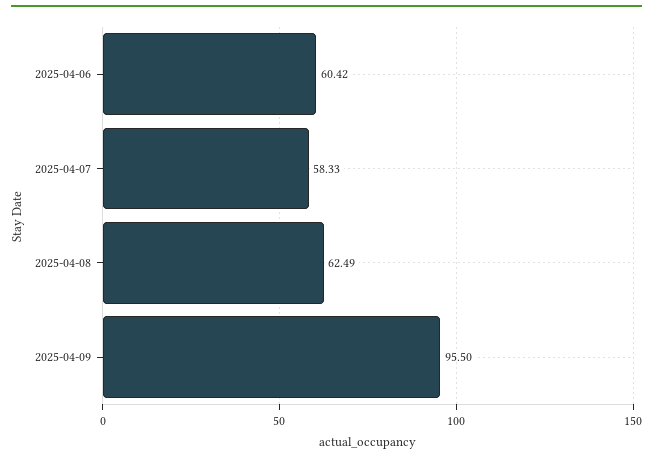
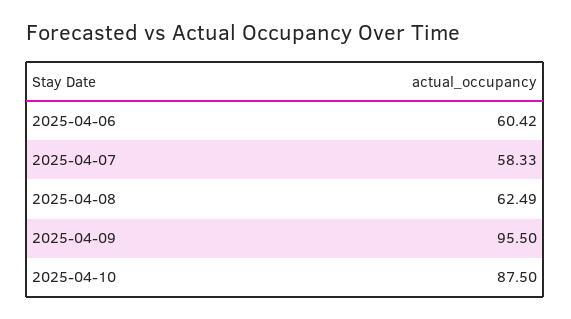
2025-04-10: none -> 87.5

